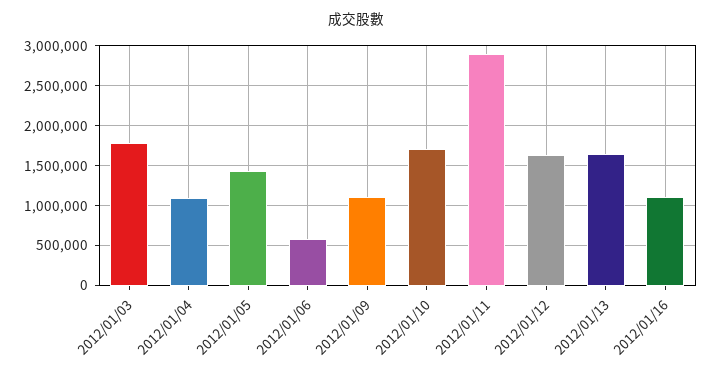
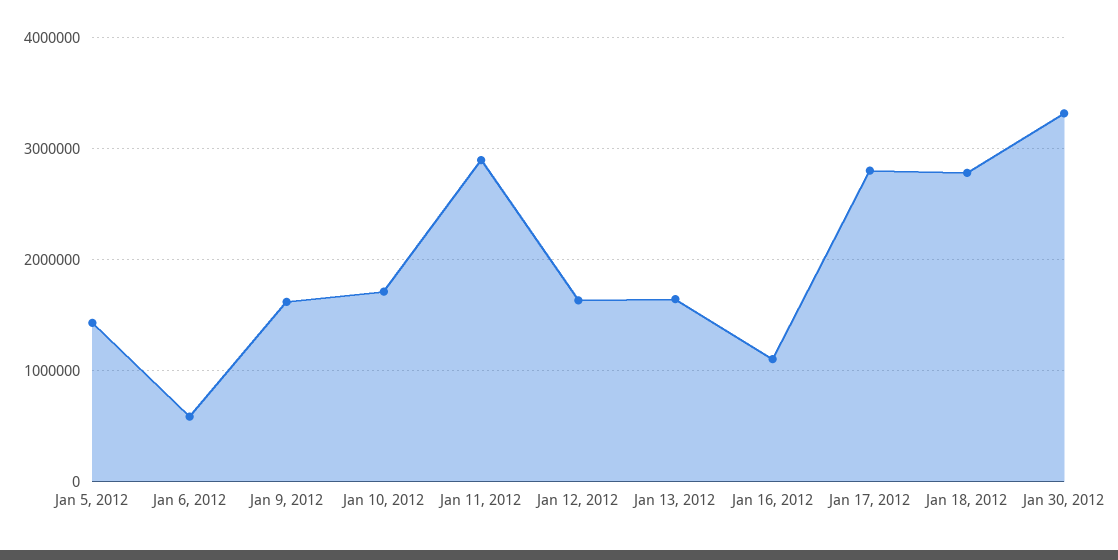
2012/01/03: 1800000 -> none
2012/01/04: 1100000 -> none
2012/01/09: 1100000 -> 1600000
Jan 17, 2012: none -> 2800000
Jan 18, 2012: none -> 2800000
Jan 30, 2012: none -> 3300000

